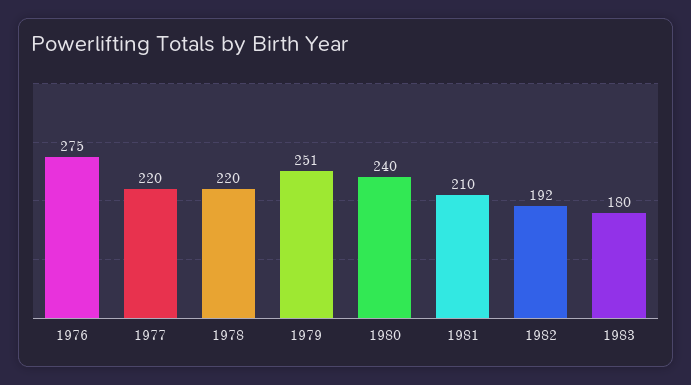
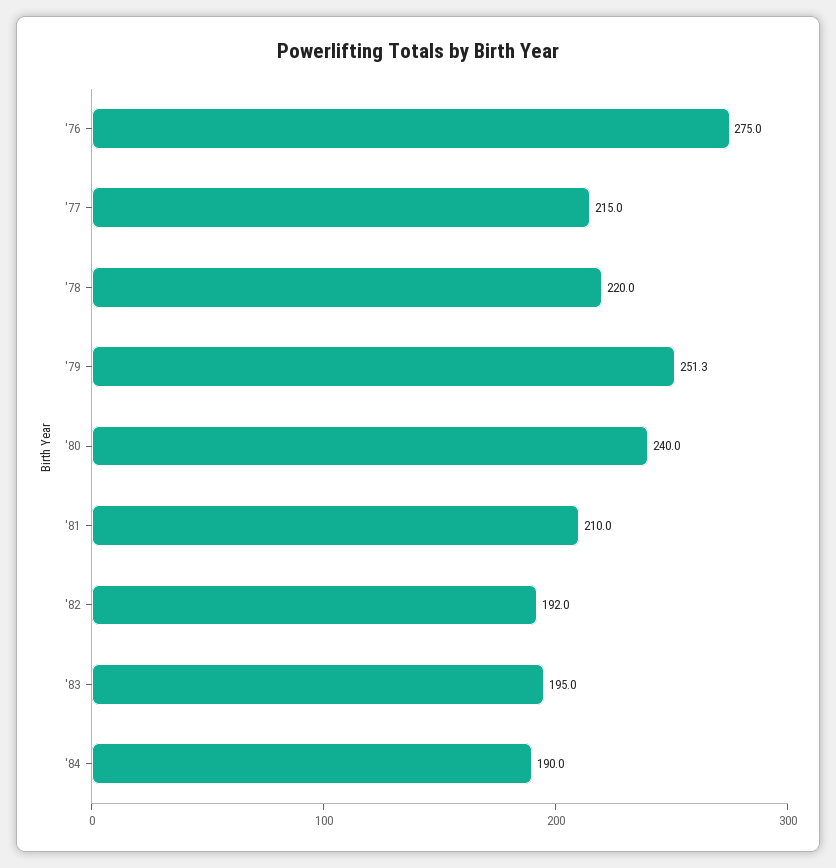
1977: 220 -> 215
1983: 180 -> 195
'84: none -> 190

